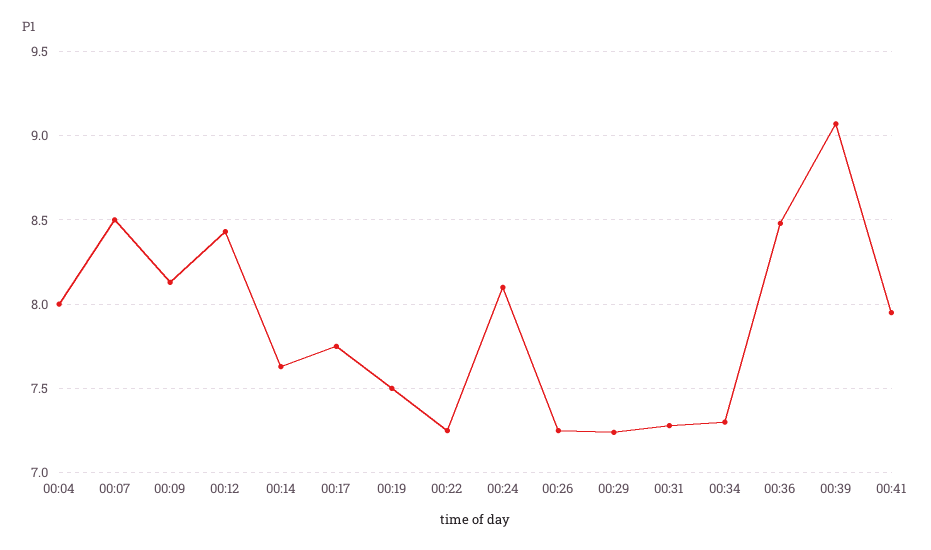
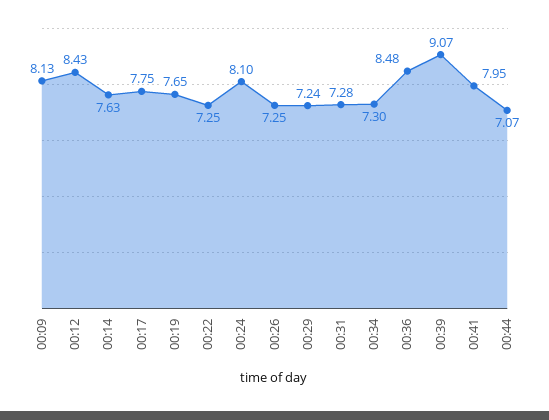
00:04: 8 -> none
00:07: 8.5 -> none
00:19: 7.5 -> 7.65
00:44: none -> 7.07

